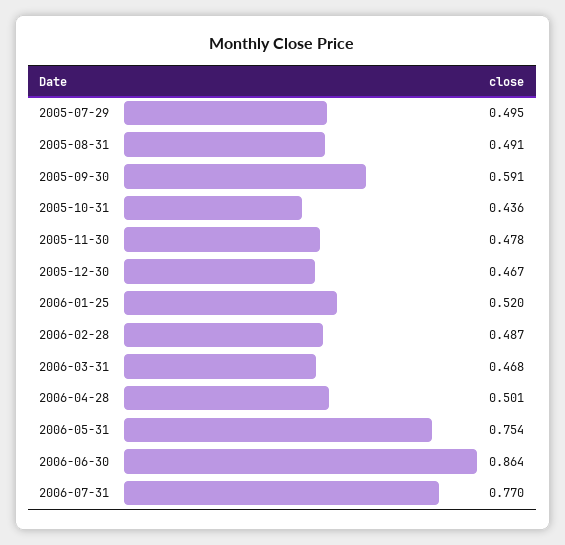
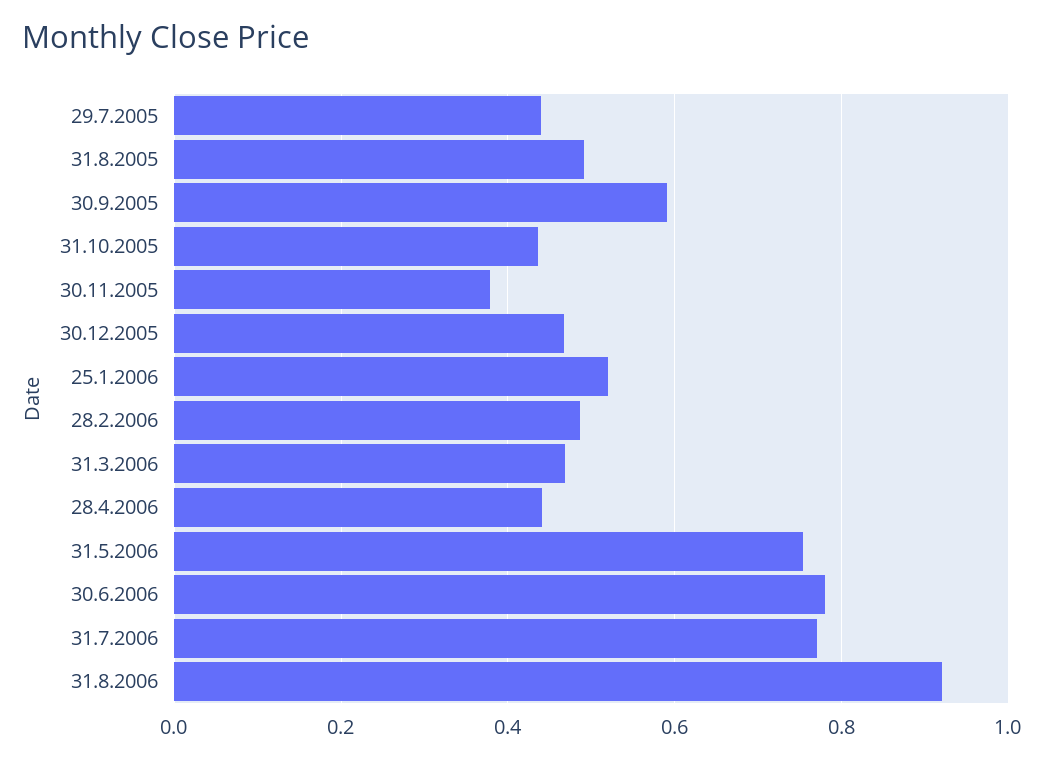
2005-07-29: 0.495 -> 0.44
2005-11-30: 0.478 -> 0.38
2006-04-28: 0.501 -> 0.44
2006-06-30: 0.864 -> 0.78
31.8.2006: none -> 0.92

